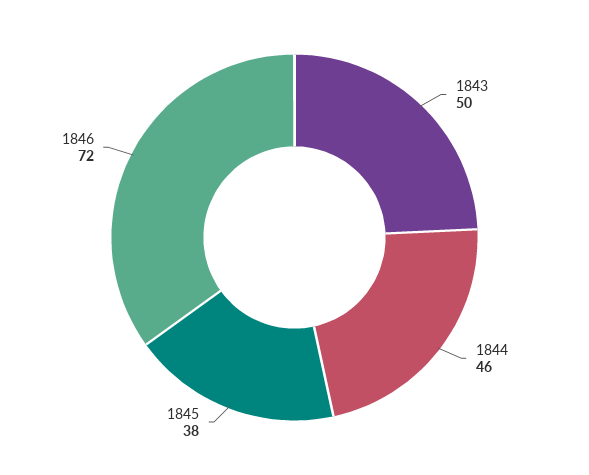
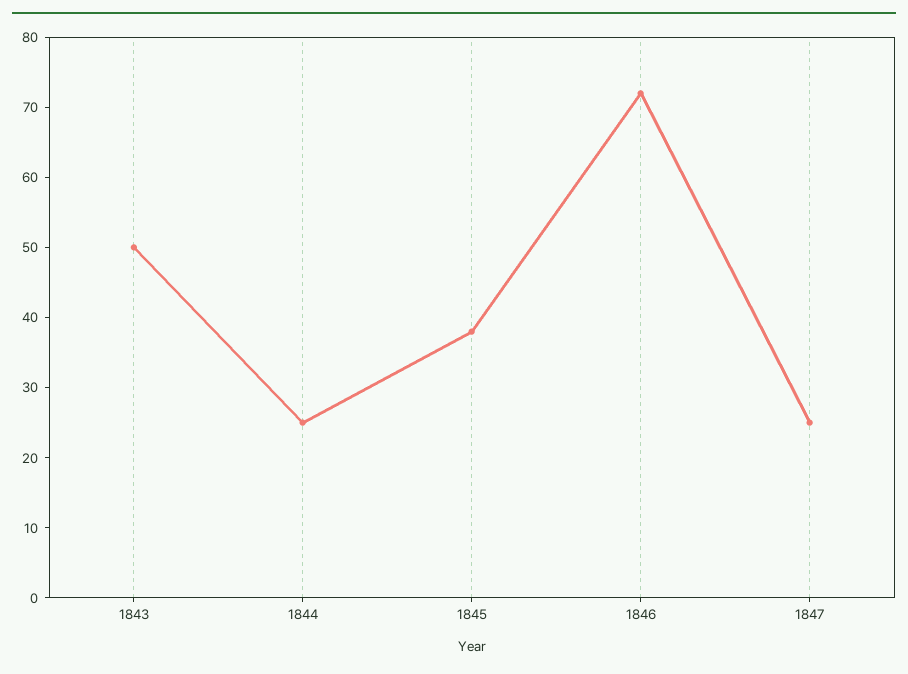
1844: 46 -> 25
1847: none -> 25

